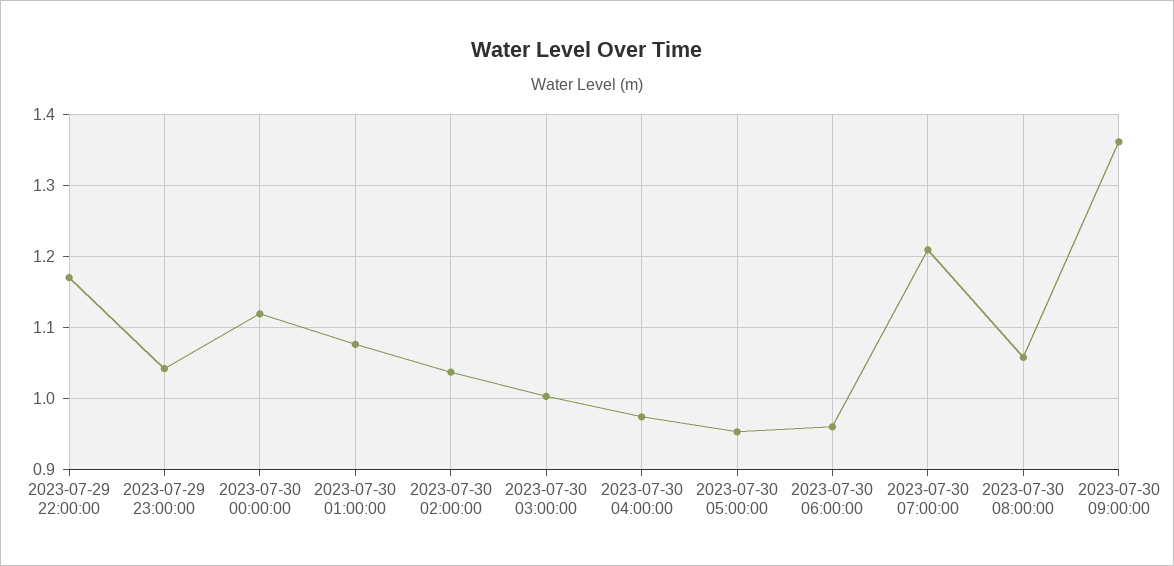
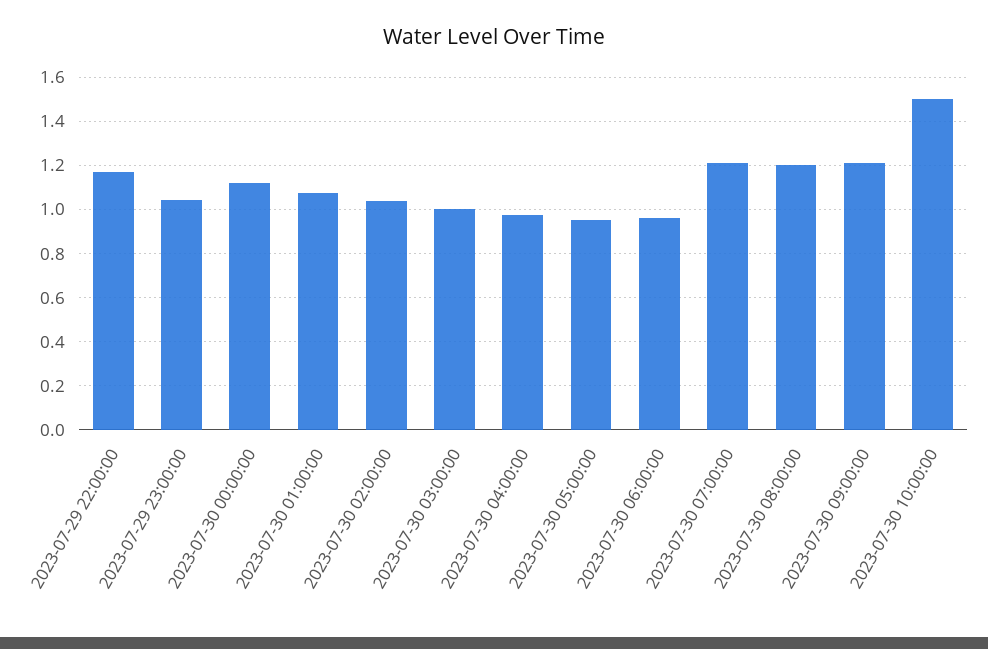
2023-07-30 08:00:00: 1.06 -> 1.2
2023-07-30 09:00:00: 1.36 -> 1.2
2023-07-30 10:00:00: none -> 1.5

